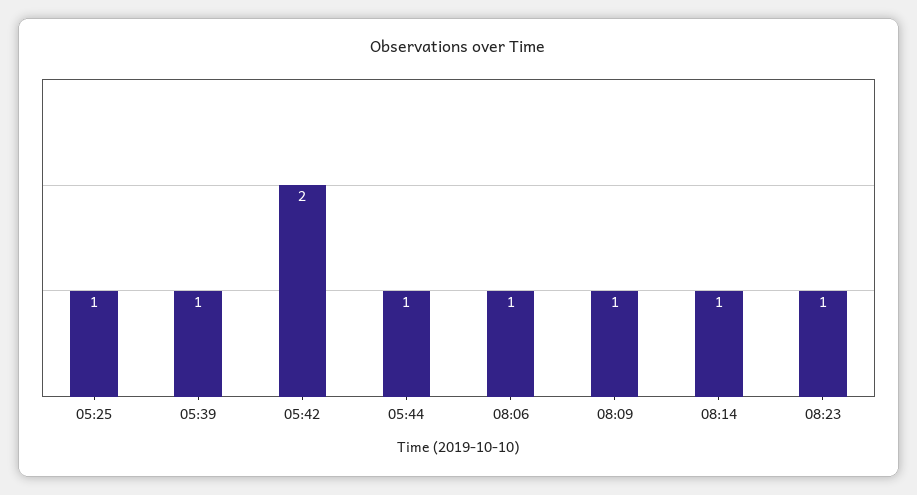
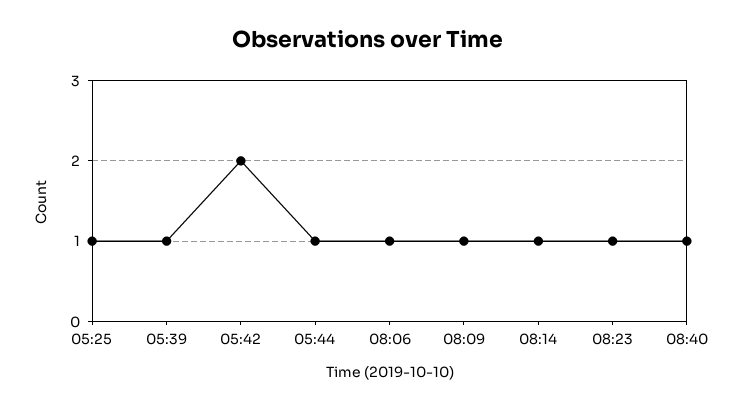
08:40: none -> 1

